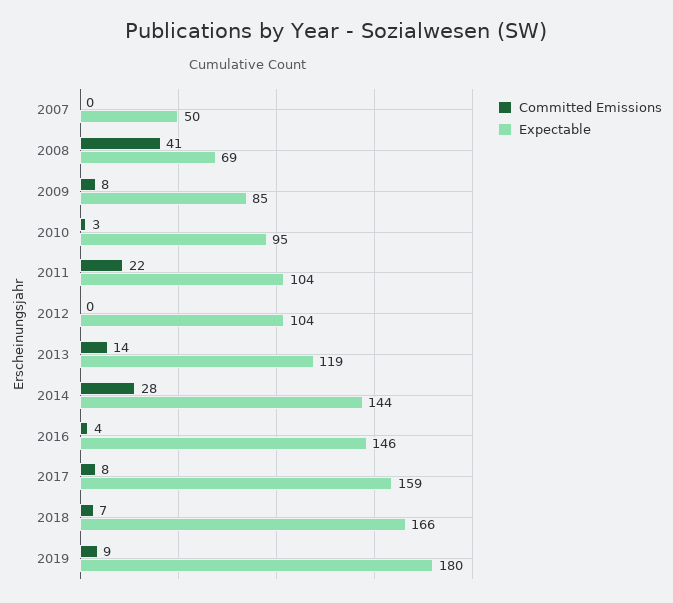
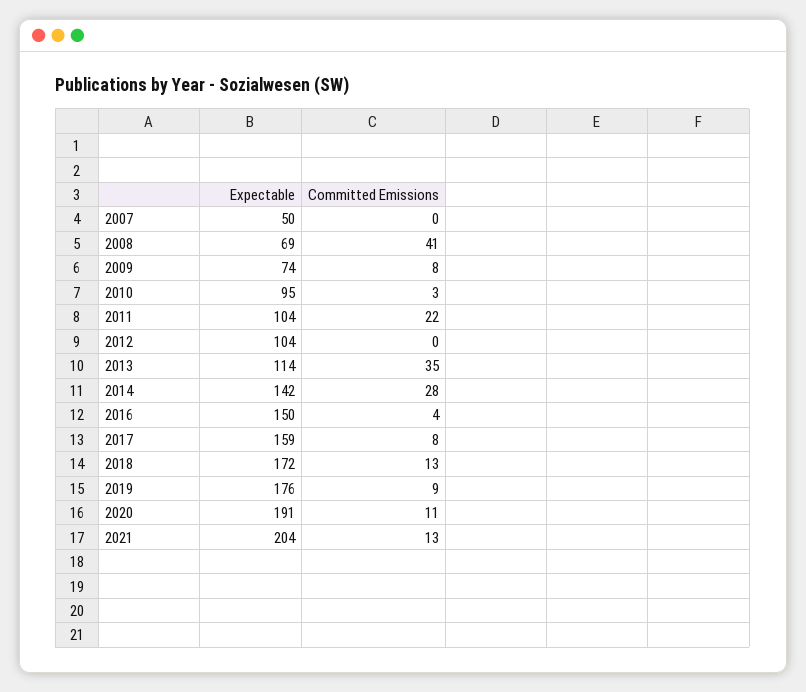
Expectable, 2009: 85 -> 74
Committed Emissions, 2013: 14 -> 35
Expectable, 2013: 119 -> 114
Expectable, 2014: 144 -> 142
Expectable, 2016: 146 -> 150
Committed Emissions, 2018: 7 -> 13
Expectable, 2018: 166 -> 172
Expectable, 2019: 180 -> 176
Expectable, 2020: none -> 191
Committed Emissions, 2020: none -> 11
Expectable, 2021: none -> 204
Committed Emissions, 2021: none -> 13

